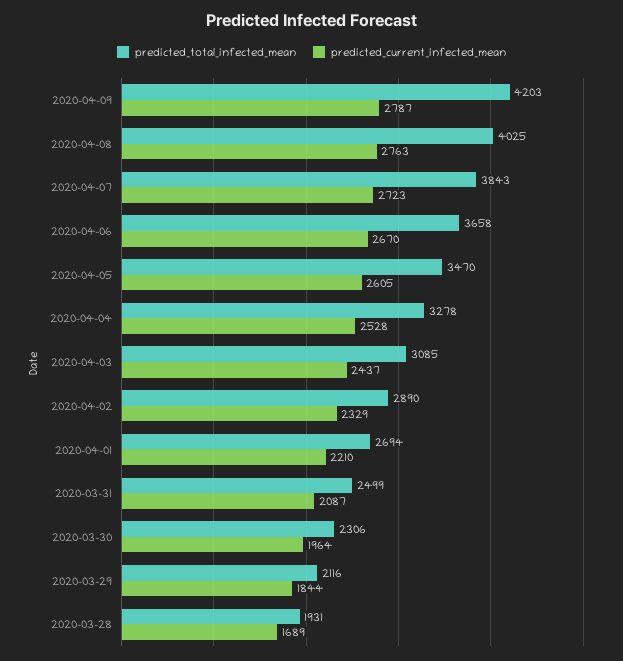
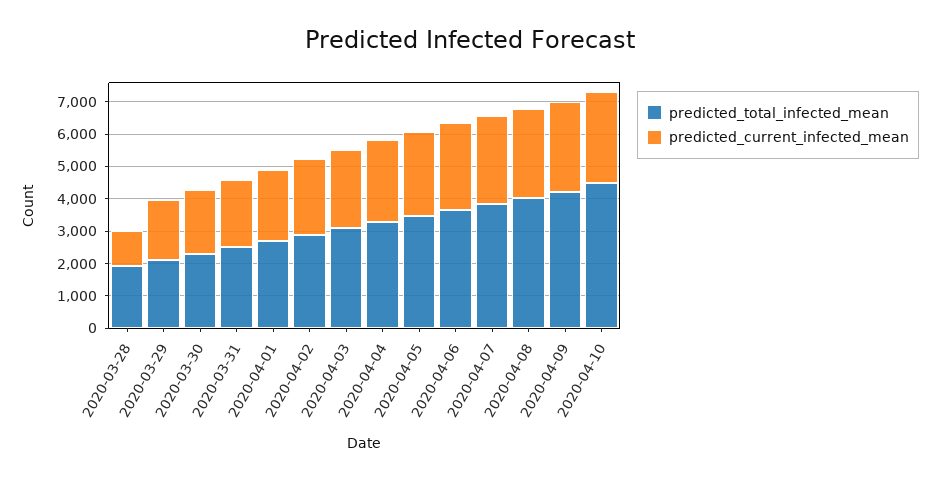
predicted_current_infected_mean, 2020-03-28: 1689 -> 1000
predicted_total_infected_mean, 2020-04-10: none -> 4500
predicted_current_infected_mean, 2020-04-10: none -> 2750

